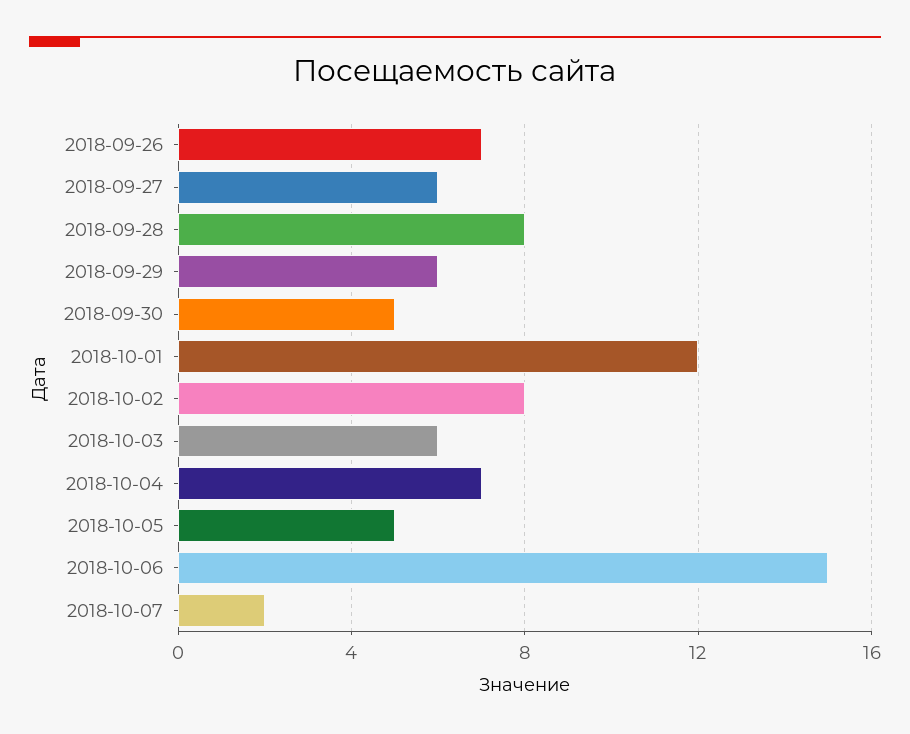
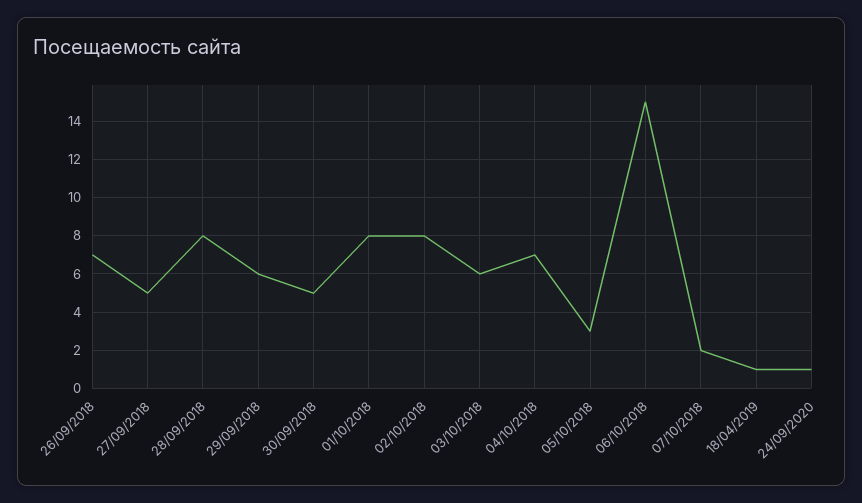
2018-09-27: 6 -> 5
2018-10-01: 12 -> 8
2018-10-05: 5 -> 3
18/04/2019: none -> 1
24/09/2020: none -> 1

